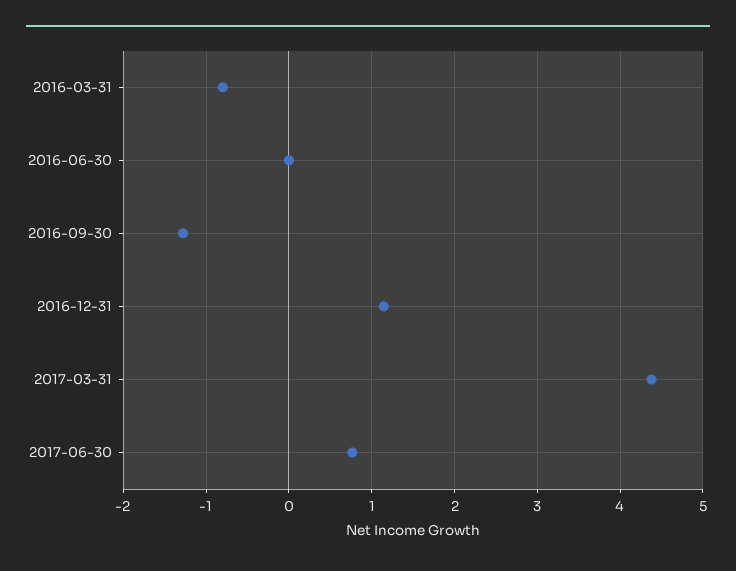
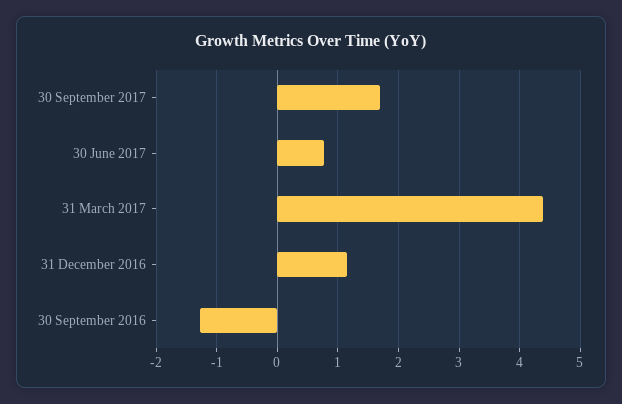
2016-03-31: -0.8 -> none
2016-06-30: 0 -> none
30 September 2017: none -> 1.7

